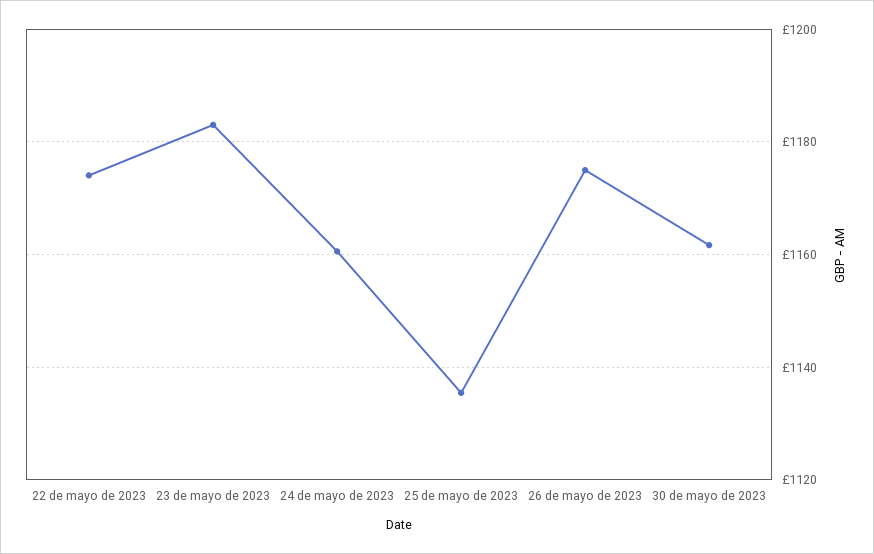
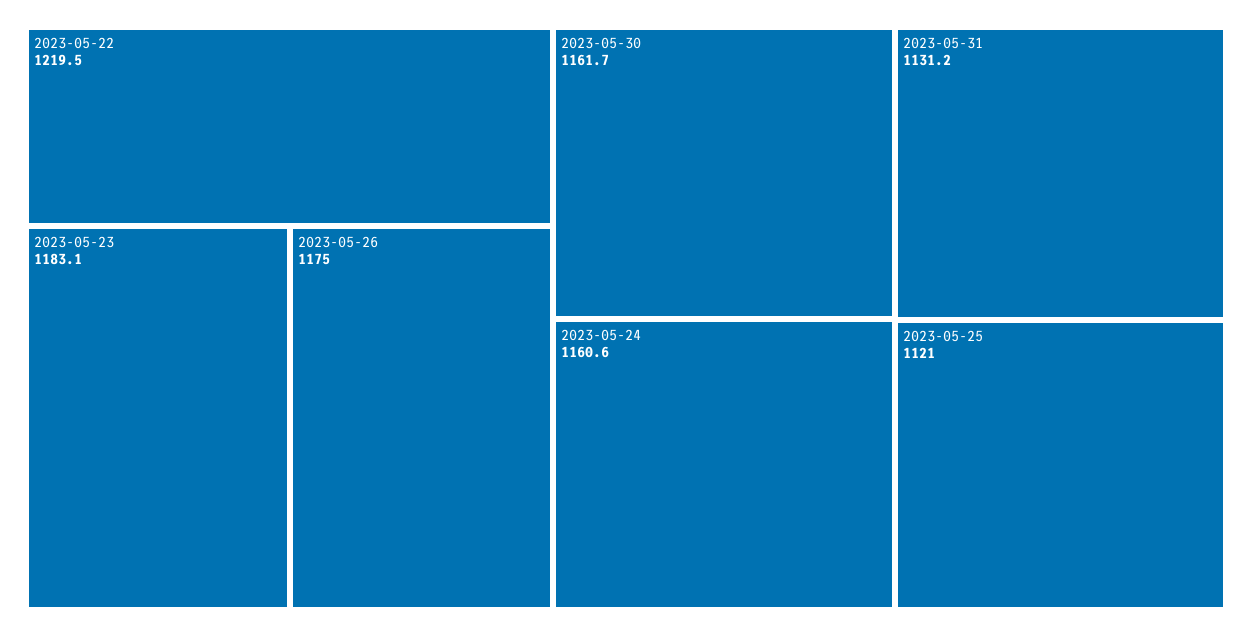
22 de mayo de 2023: 1174 -> 1219.5
25 de mayo de 2023: 1136 -> 1121
2023-05-31: none -> 1131.2

